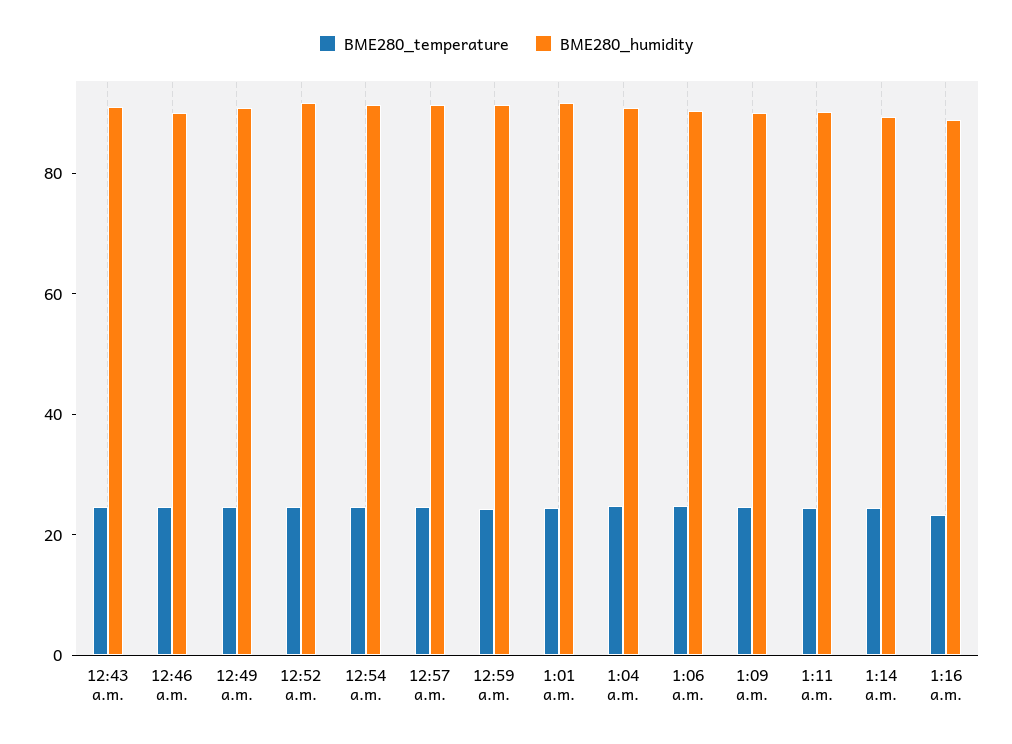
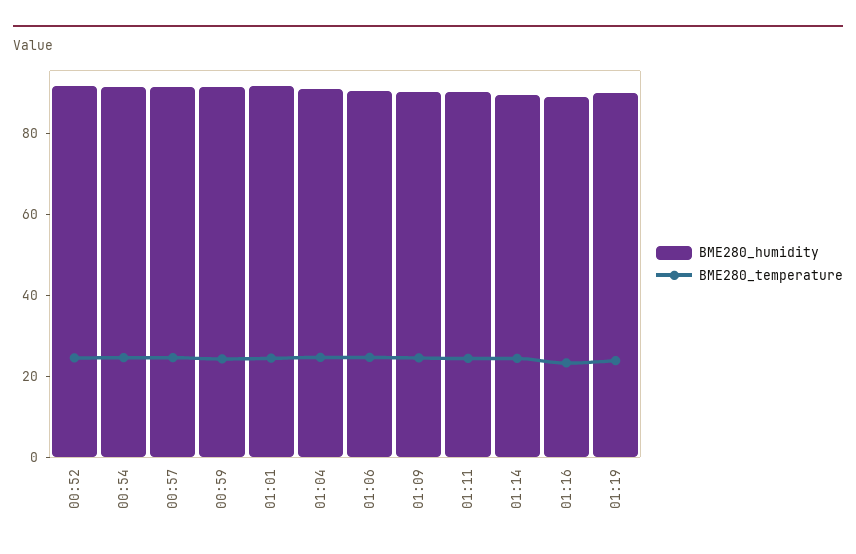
BME280_temperature, 12:43 a.m.: 25 -> none
BME280_humidity, 12:43 a.m.: 90 -> none
BME280_temperature, 12:46 a.m.: 25 -> none
BME280_humidity, 12:46 a.m.: 90 -> none
BME280_temperature, 12:49 a.m.: 25 -> none
BME280_humidity, 12:49 a.m.: 90 -> none
BME280_humidity, 01:19: none -> 90
BME280_temperature, 01:19: none -> 25

